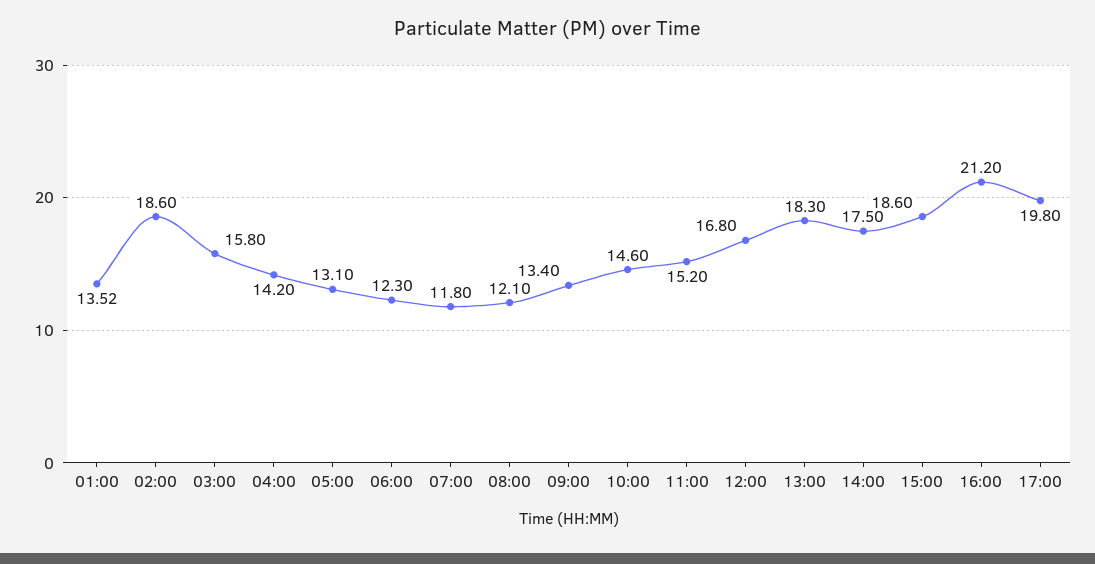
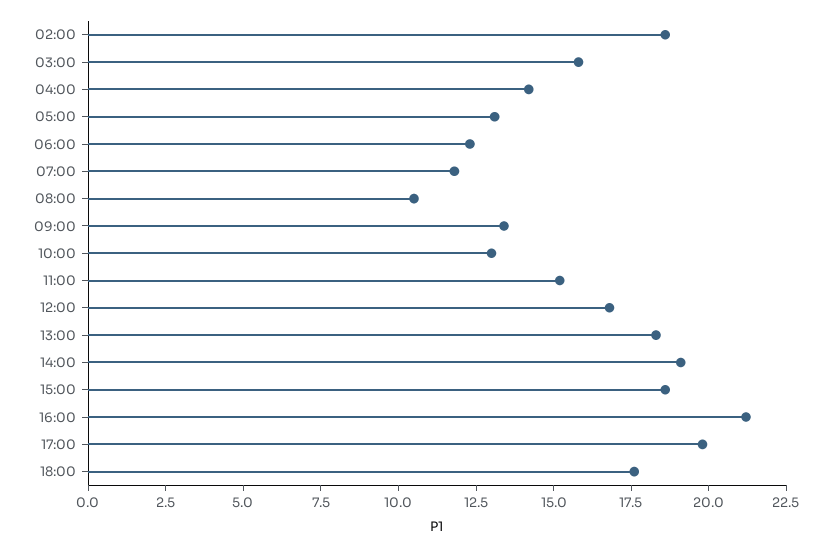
01:00: 13.52 -> none
08:00: 12.1 -> 10.5
10:00: 14.6 -> 13
14:00: 17.5 -> 19
18:00: none -> 17.5

